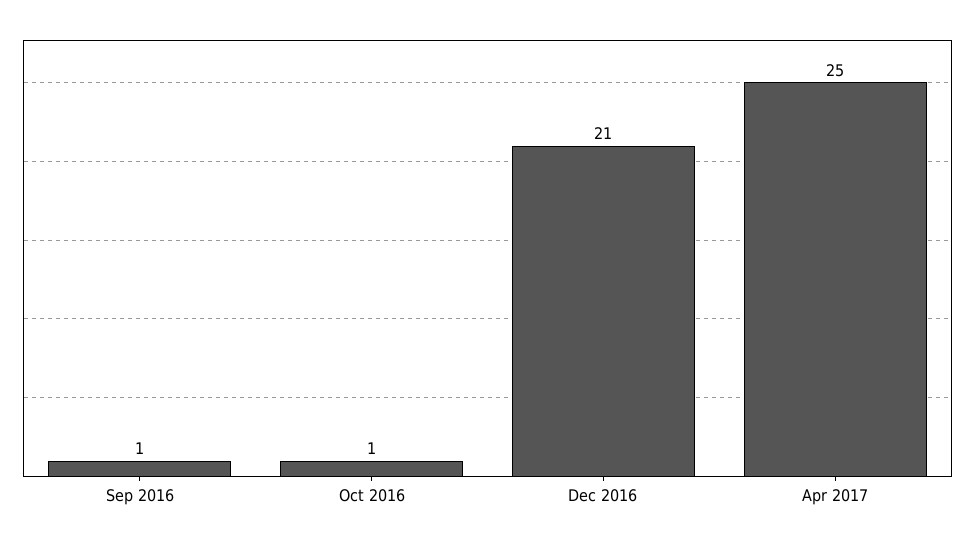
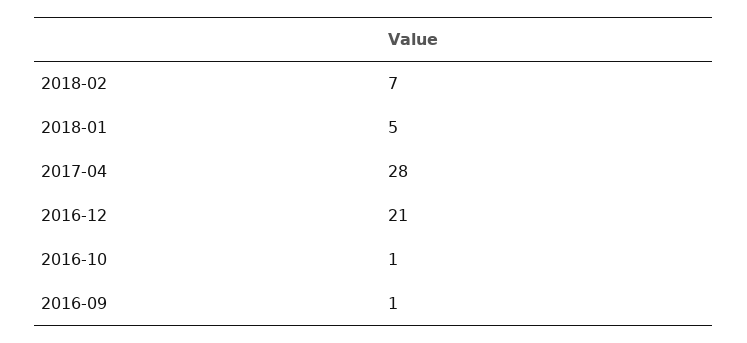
Apr 2017: 25 -> 28
2018-02: none -> 7
2018-01: none -> 5

